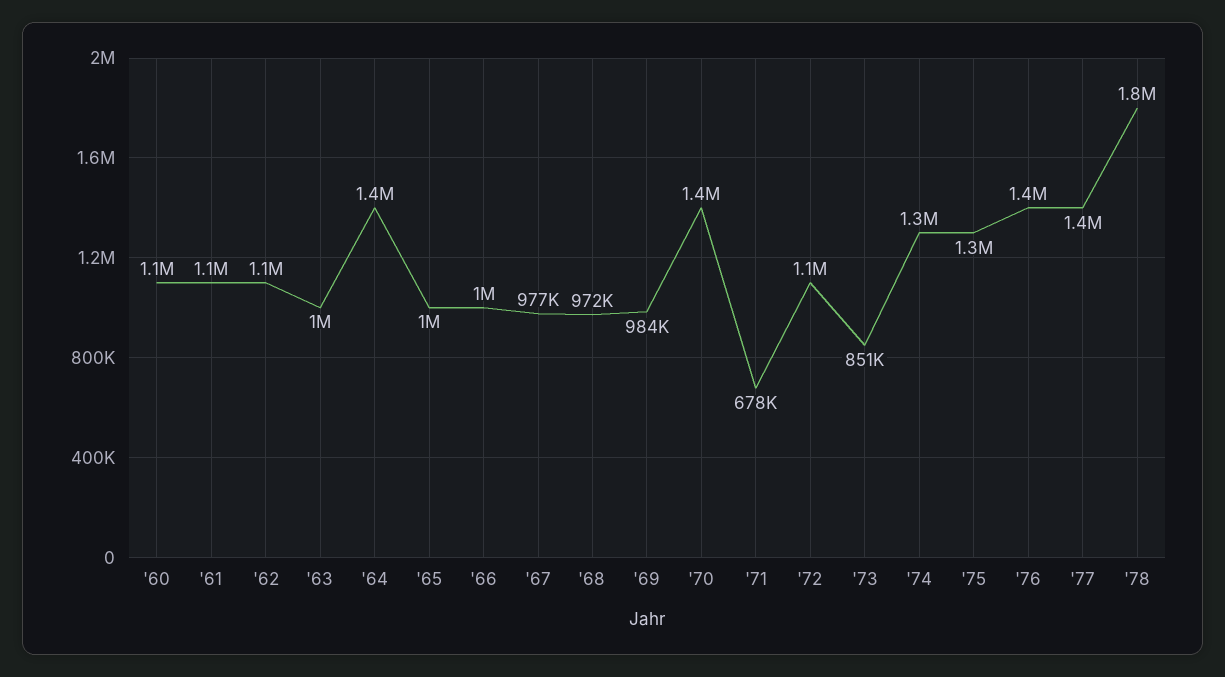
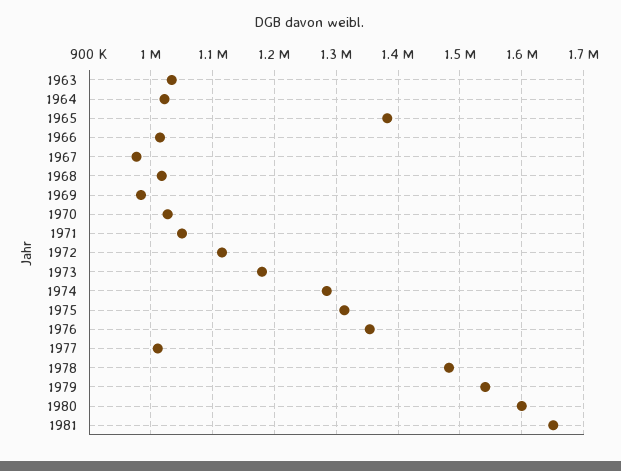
'60: 1100000 -> none
'61: 1100000 -> none
'62: 1100000 -> none
'64: 1400000 -> 1020000
'65: 1000000 -> 1380000
'68: 972000 -> 1020000
'70: 1400000 -> 1030000
'71: 678000 -> 1050000
'73: 851000 -> 1180000
'77: 1400000 -> 1010000
'78: 1800000 -> 1480000
1979: none -> 1540000
1980: none -> 1600000
1981: none -> 1650000

